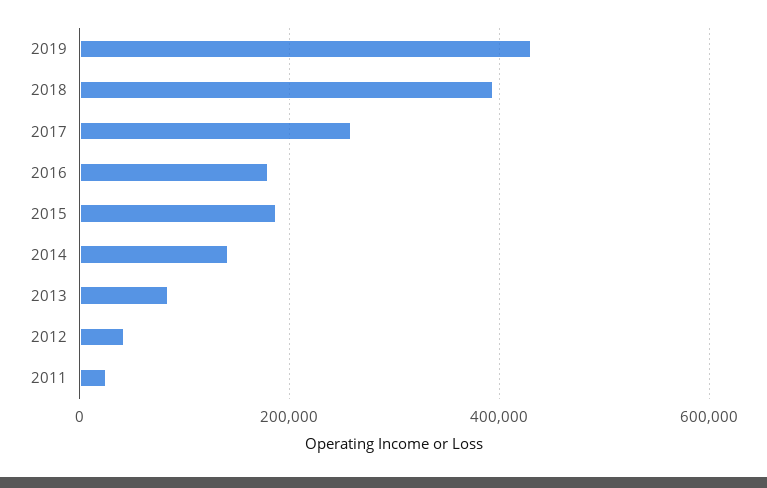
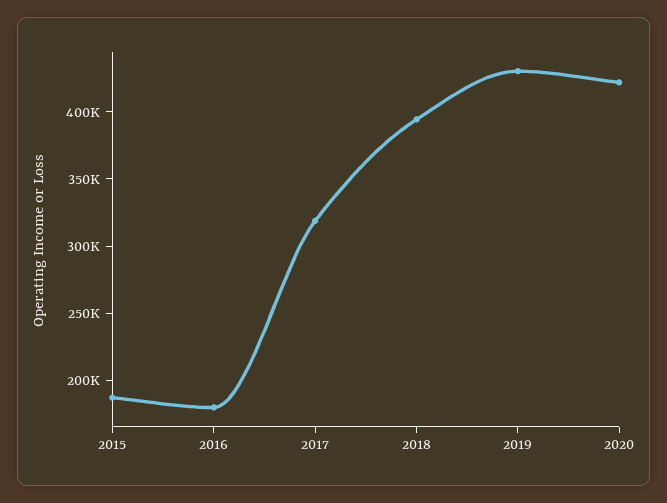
2017: 260000 -> 320000
2014: 140000 -> none
2013: 80000 -> none
2012: 40000 -> none
2011: 20000 -> none
2020: none -> 420000

